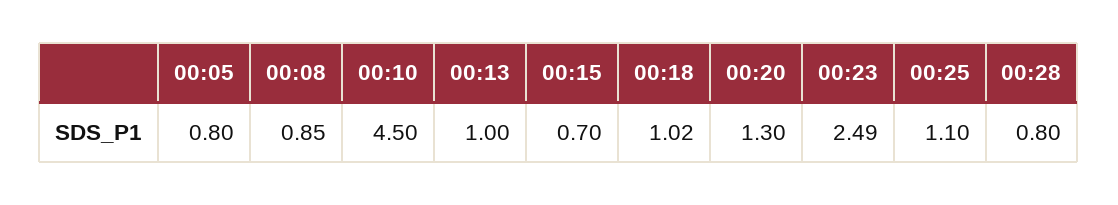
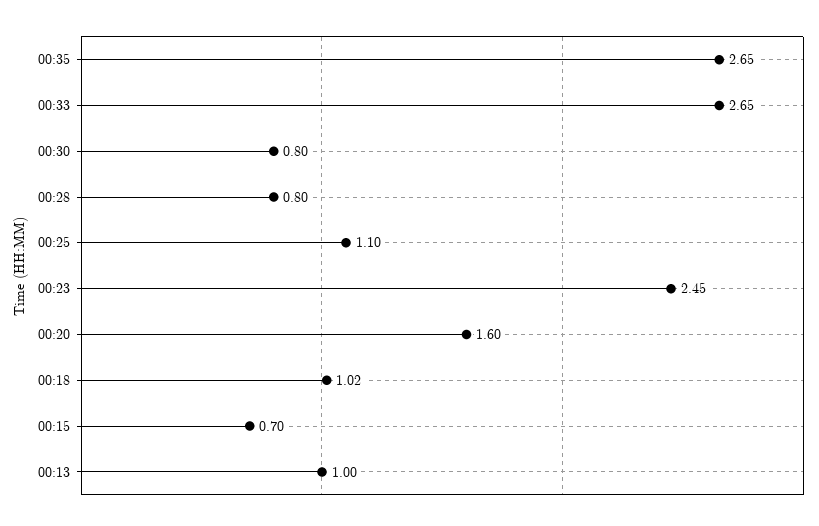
00:05: 0.8 -> none
00:08: 0.85 -> none
00:10: 4.5 -> none
00:20: 1.3 -> 1.6
00:23: 2.49 -> 2.45
00:35: none -> 2.65
00:33: none -> 2.65
00:30: none -> 0.8

